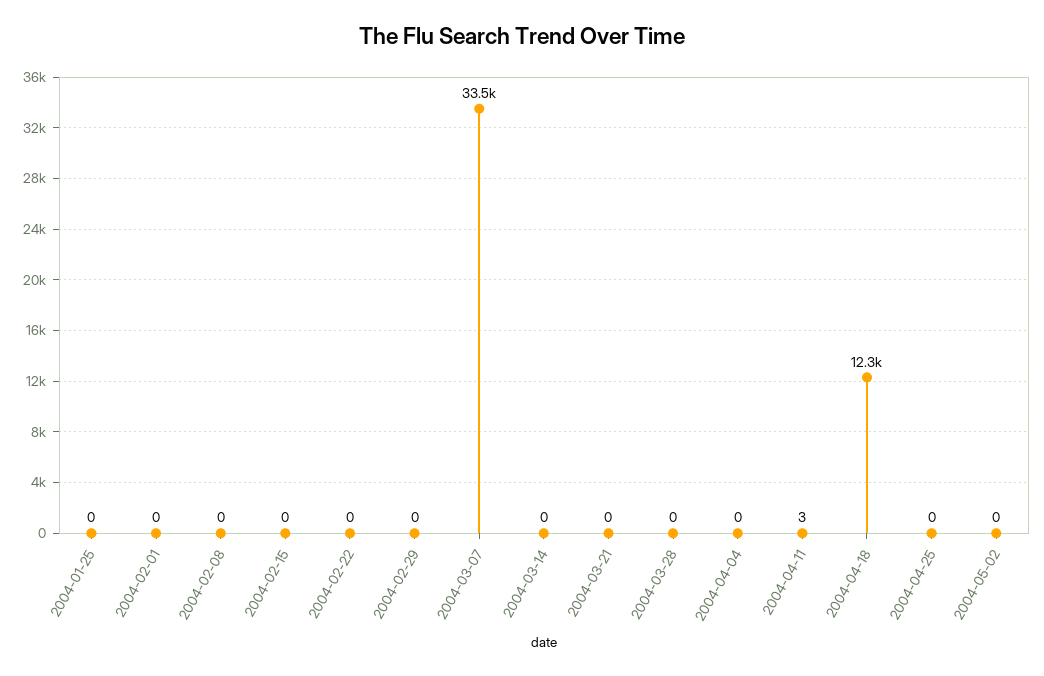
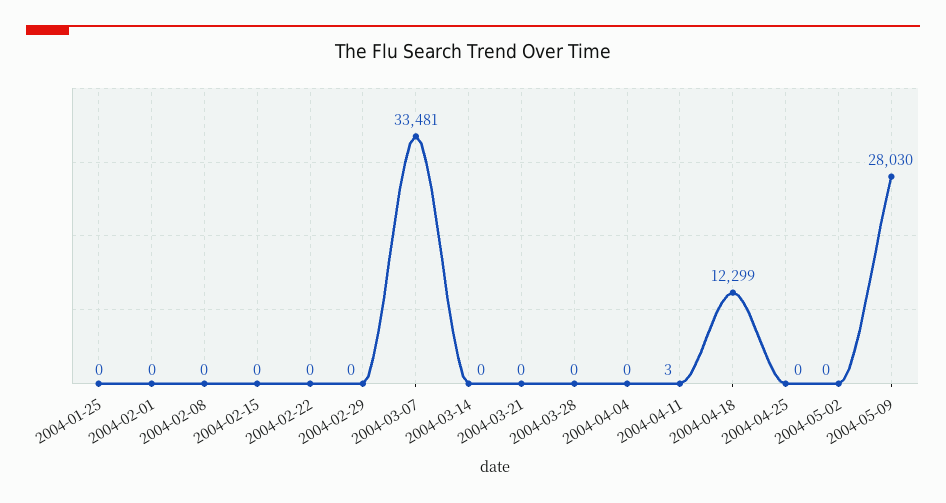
2004-05-09: none -> 28030

